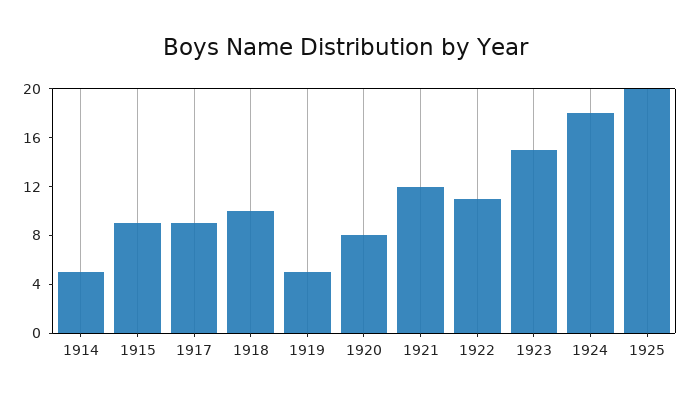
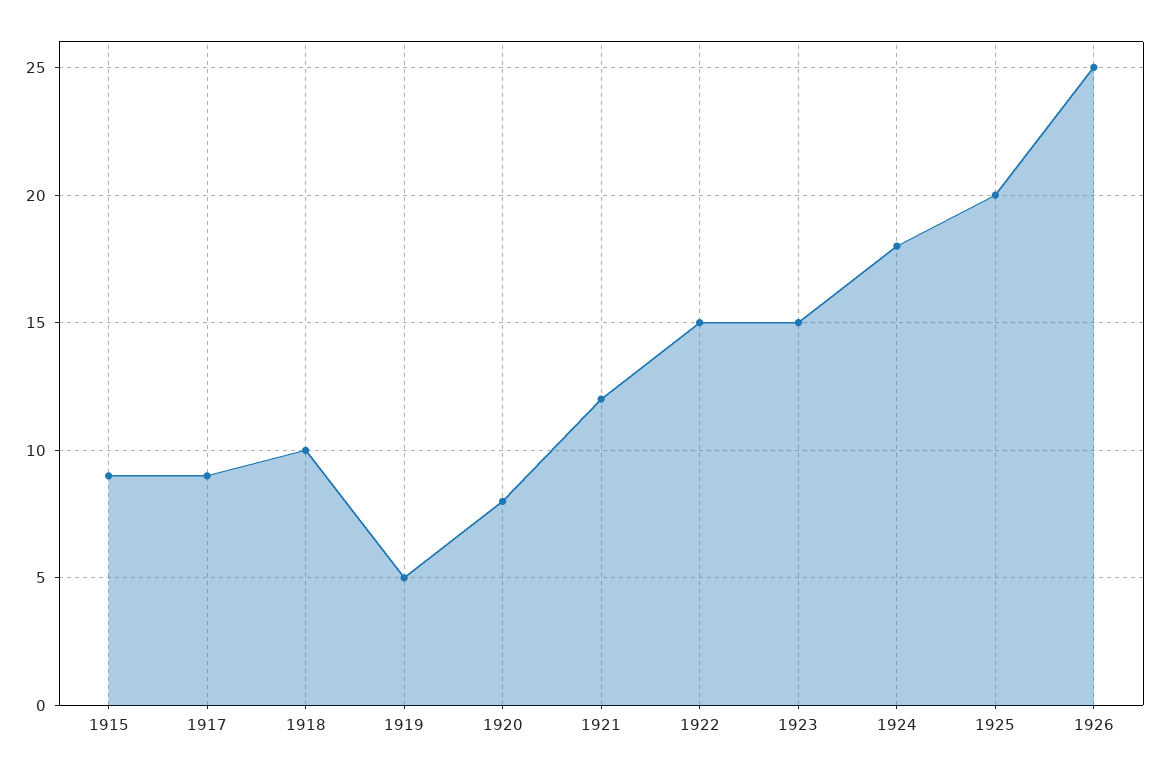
1914: 5 -> none
1922: 11 -> 15
1926: none -> 25

